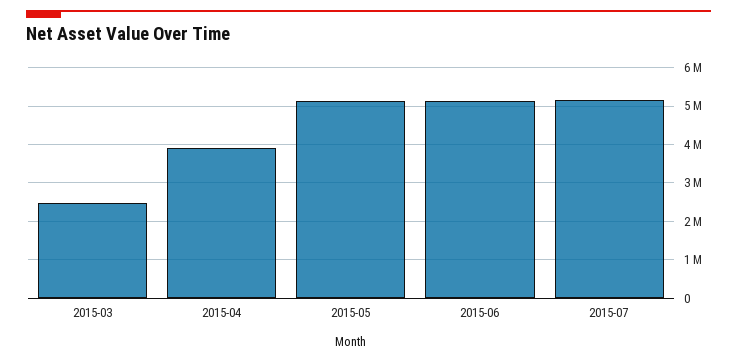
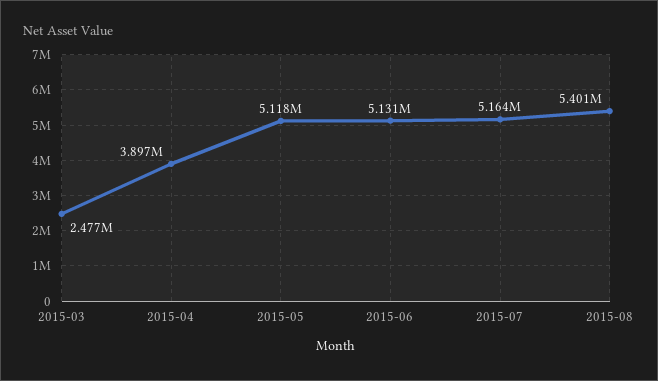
2015-08: none -> 5401000

